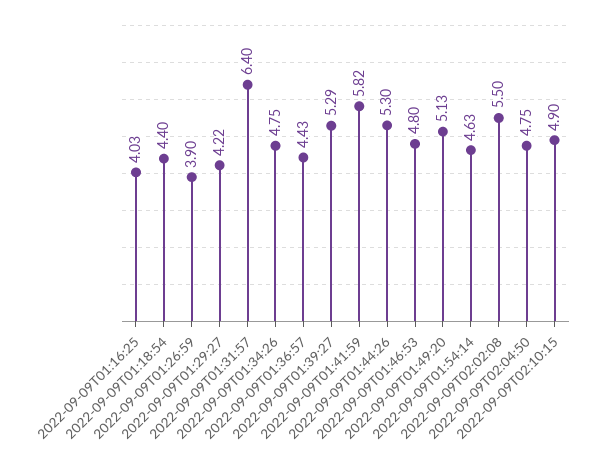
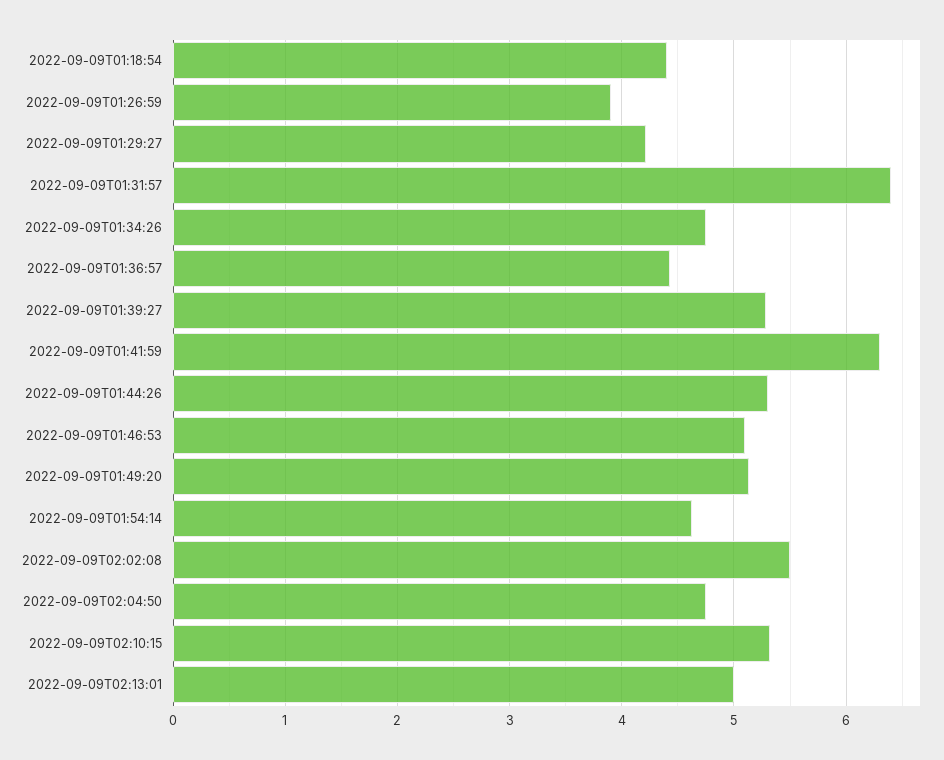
2022-09-09T01:16:25: 4.03 -> none
2022-09-09T01:41:59: 5.82 -> 6.3
2022-09-09T01:46:53: 4.8 -> 5.1
2022-09-09T02:10:15: 4.9 -> 5.3
2022-09-09T02:13:01: none -> 5

